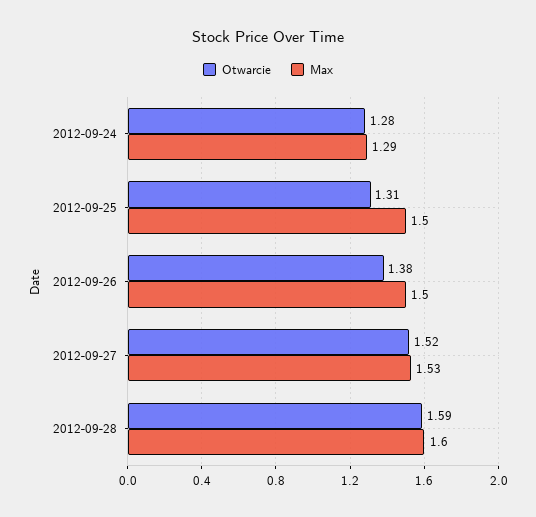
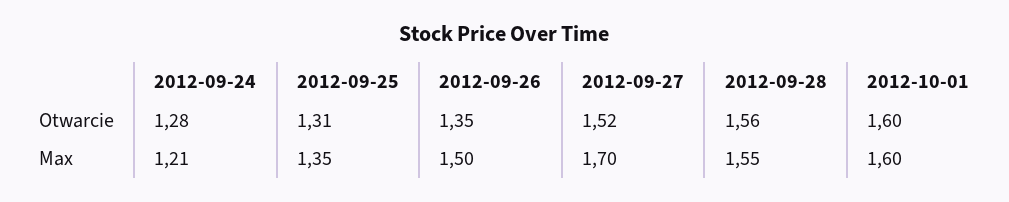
Max, 2012-09-24: 1.29 -> 1.21
Max, 2012-09-25: 1.5 -> 1.35
Otwarcie, 2012-09-26: 1.38 -> 1.35
Max, 2012-09-27: 1.53 -> 1.7
Otwarcie, 2012-09-28: 1.59 -> 1.56
Max, 2012-09-28: 1.6 -> 1.55
Otwarcie, 2012-10-01: none -> 1.6
Max, 2012-10-01: none -> 1.6

